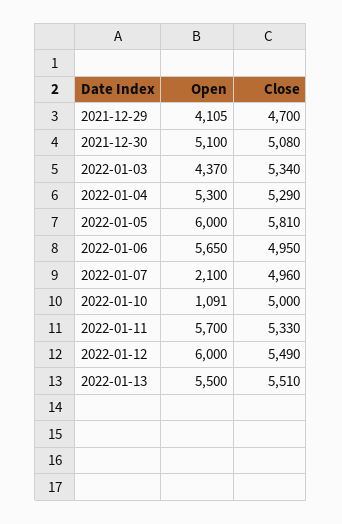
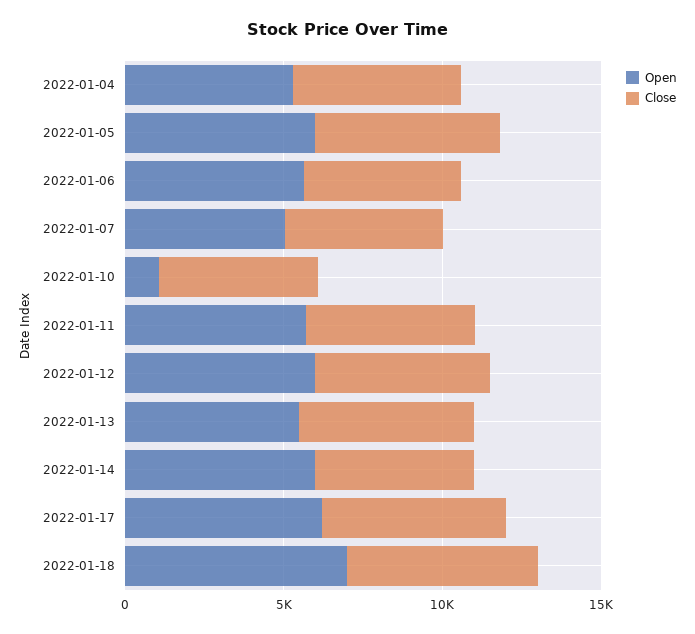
Open, 2021-12-29: 4105 -> none
Close, 2021-12-29: 4700 -> none
Open, 2021-12-30: 5100 -> none
Close, 2021-12-30: 5080 -> none
Open, 2022-01-03: 4370 -> none
Close, 2022-01-03: 5340 -> none
Open, 2022-01-07: 2100 -> 5000
Open, 2022-01-14: none -> 6000
Close, 2022-01-14: none -> 5000
Open, 2022-01-17: none -> 6000
Close, 2022-01-17: none -> 6000
Open, 2022-01-18: none -> 7000
Close, 2022-01-18: none -> 6000

